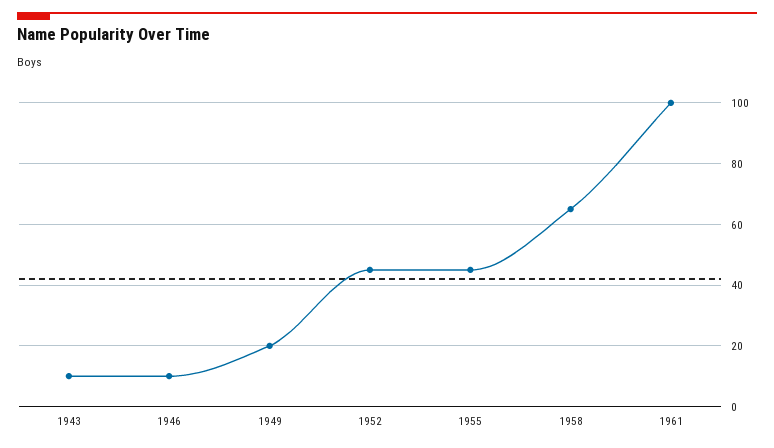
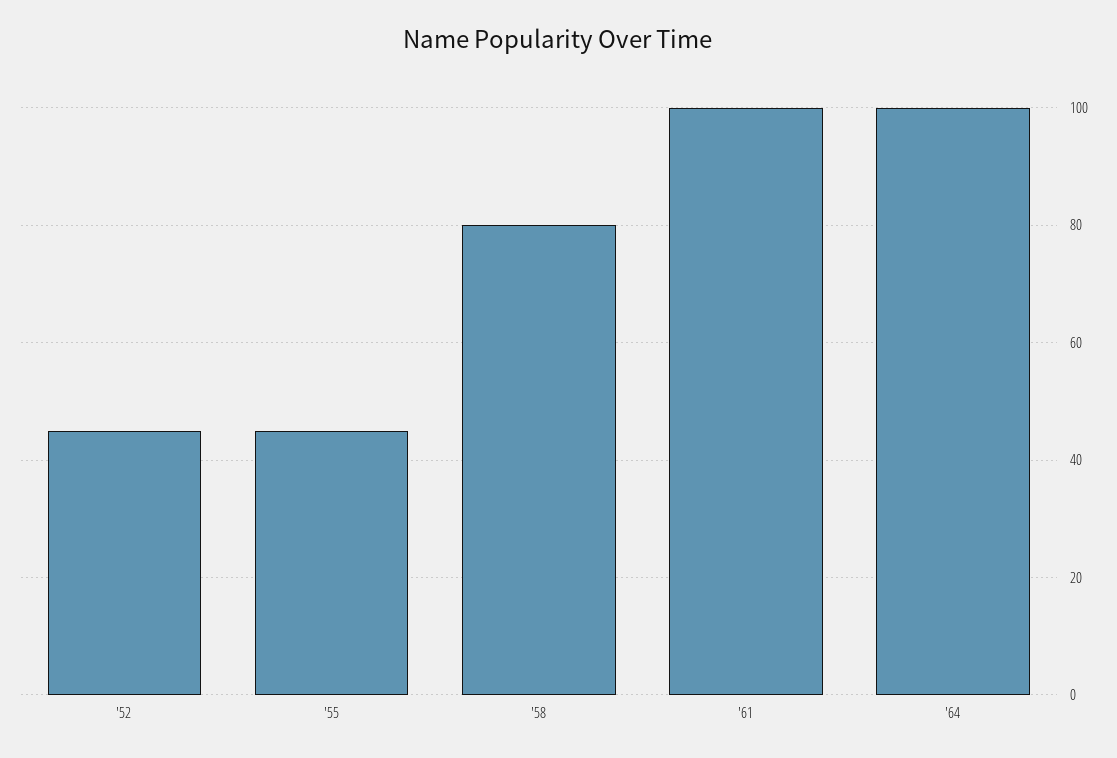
1943: 10 -> none
1946: 10 -> none
1949: 20 -> none
1958: 65 -> 80
'64: none -> 100

